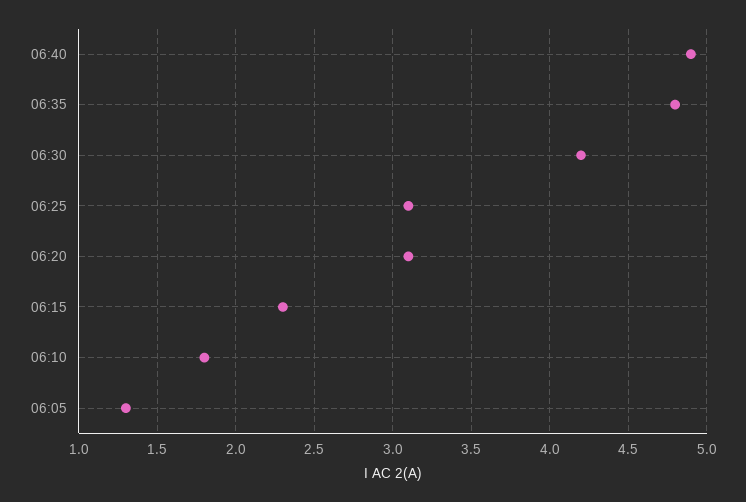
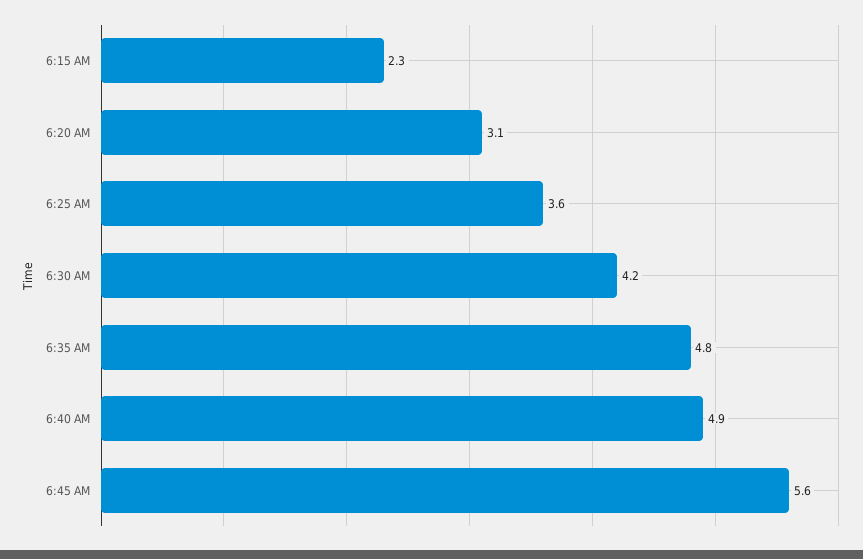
06:25: 3.1 -> 3.6
06:10: 1.8 -> none
06:05: 1.3 -> none
6:45 AM: none -> 5.6

